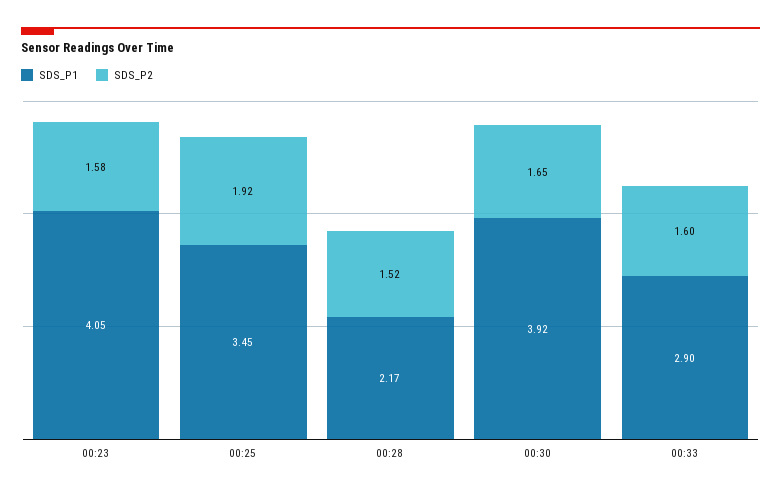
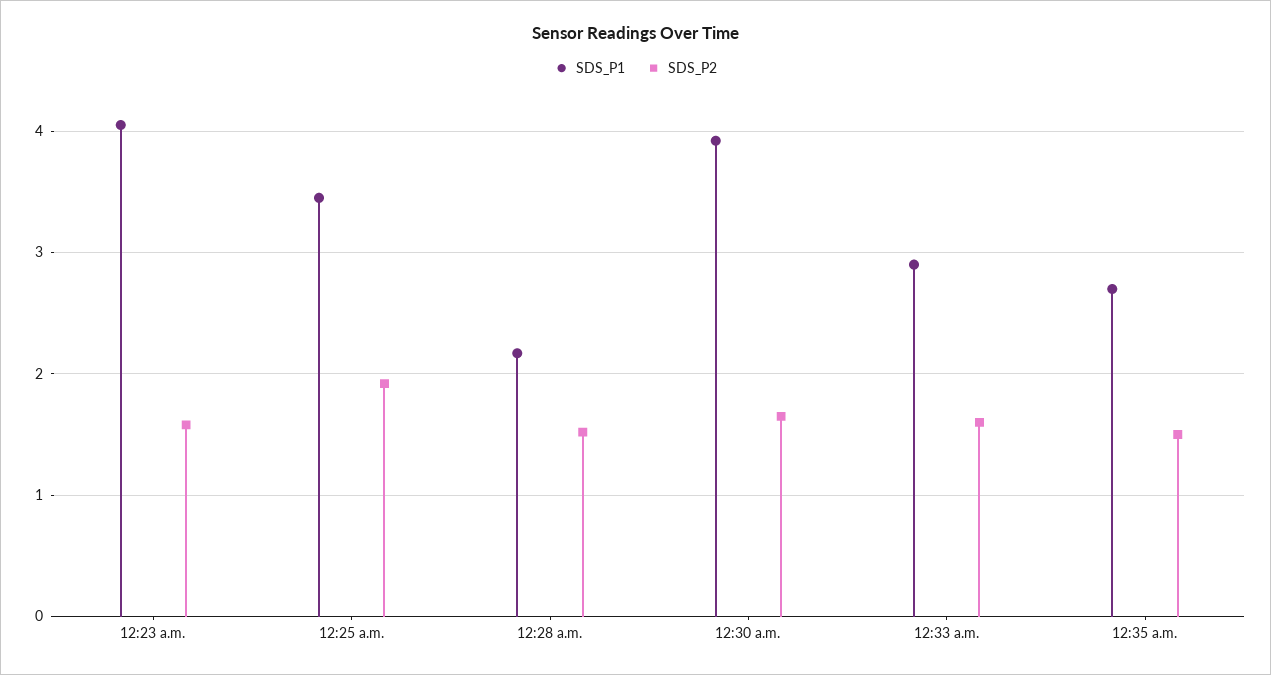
SDS_P1, 12:35 a.m.: none -> 2.7
SDS_P2, 12:35 a.m.: none -> 1.5

